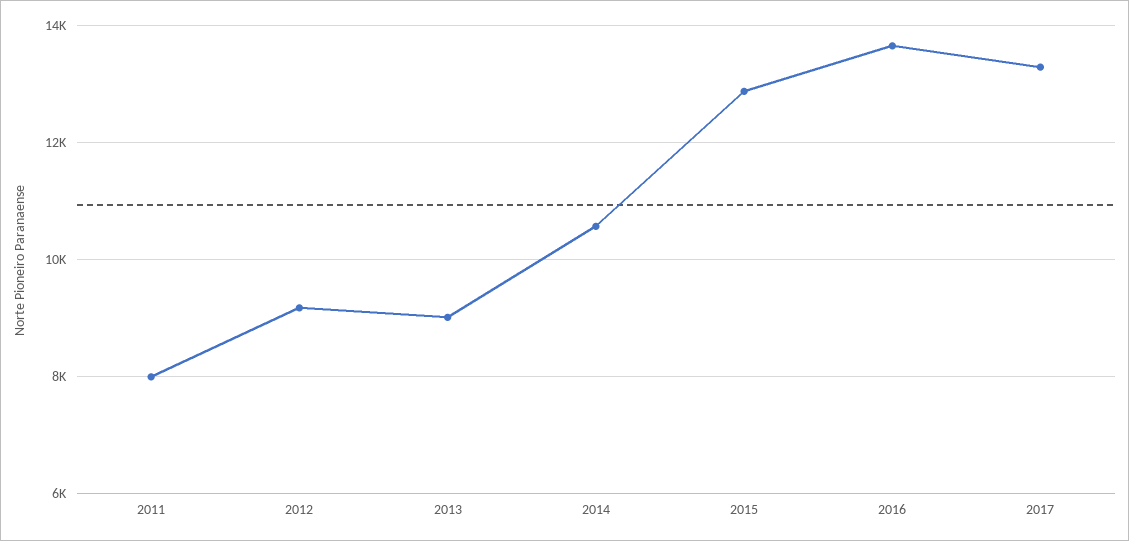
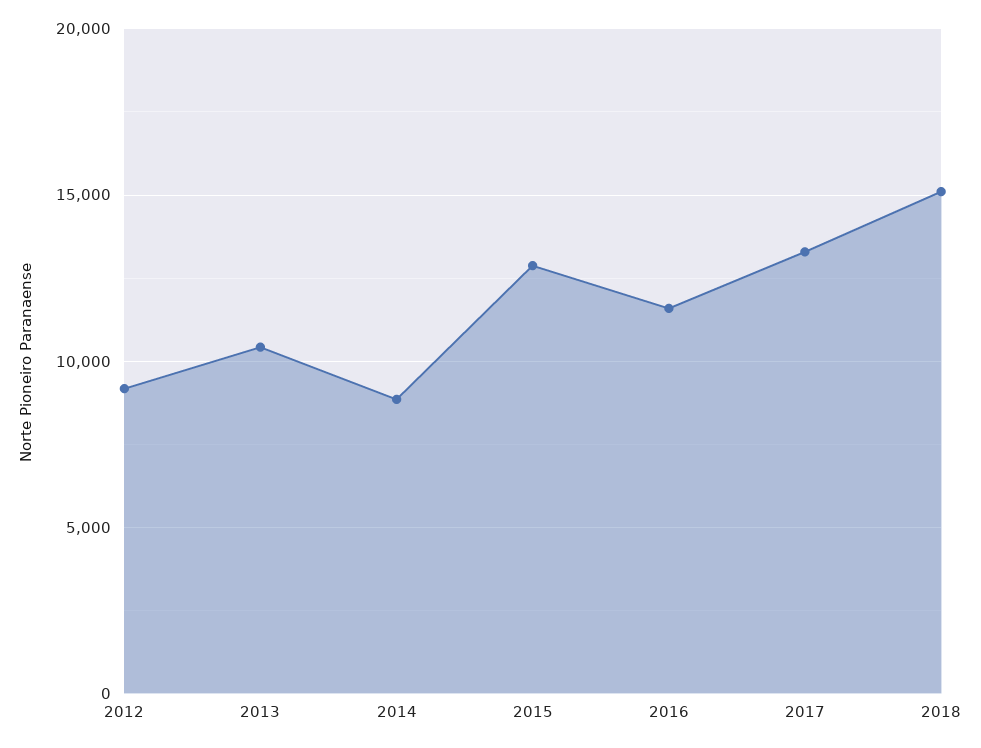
2011: 8000 -> none
2013: 9000 -> 10500
2014: 10600 -> 9000
2016: 13600 -> 11500
2018: none -> 15000

